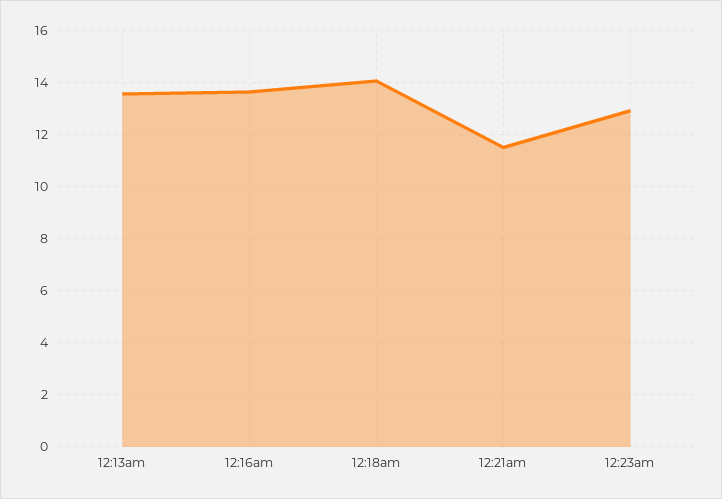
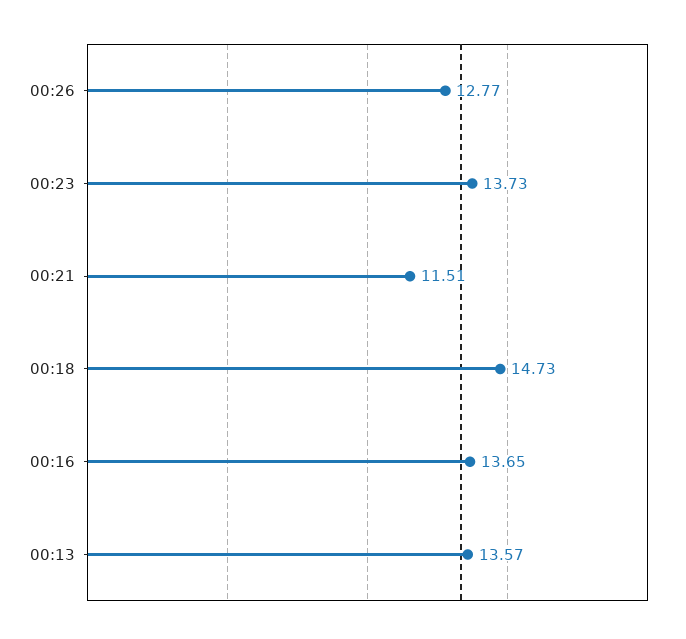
12:18am: 14 -> 14.73
12:23am: 13 -> 13.73
00:26: none -> 12.77

